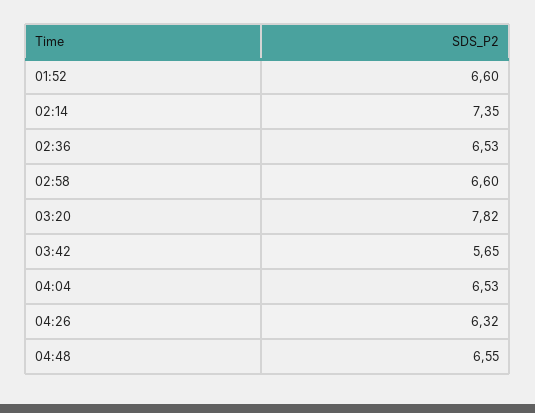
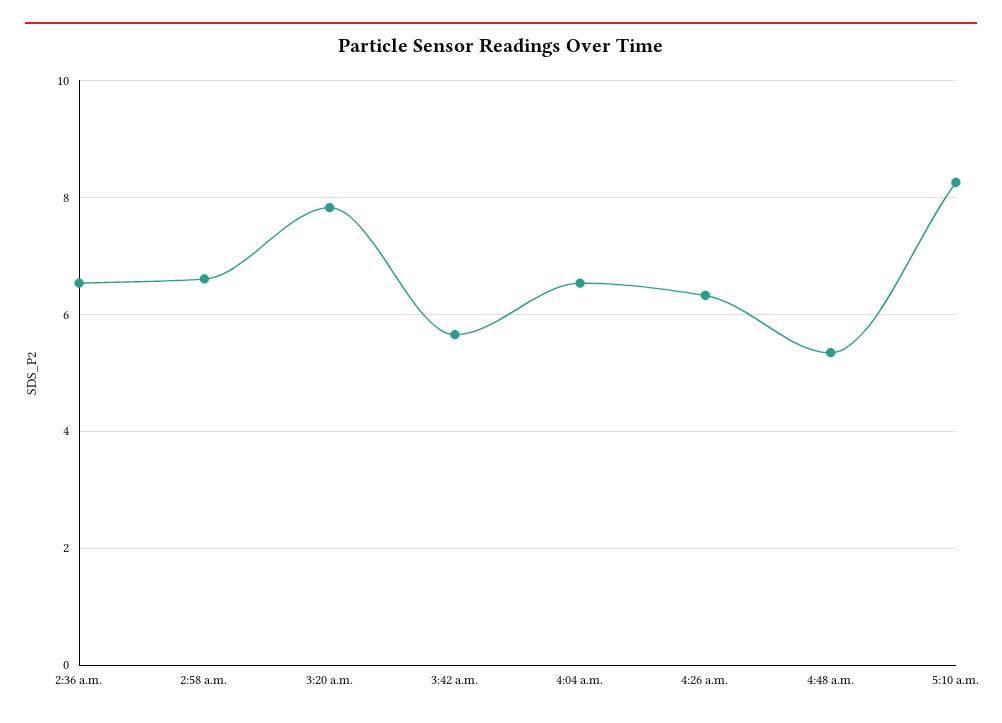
01:52: 6.6 -> none
02:14: 7.35 -> none
04:48: 6.55 -> 5.4
5:10 a.m.: none -> 8.2

